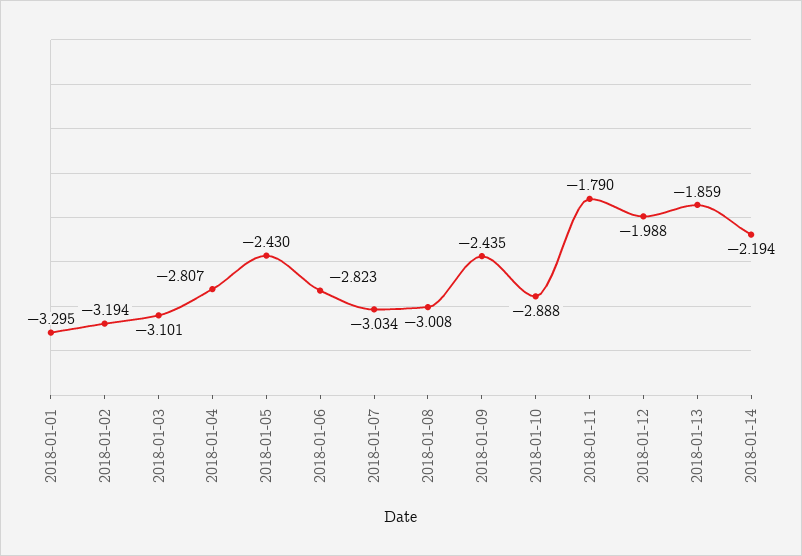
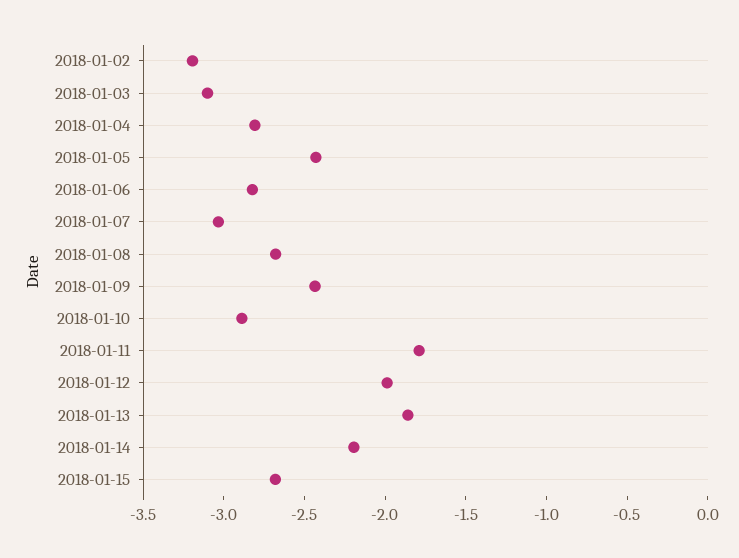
2018-01-01: -3.295 -> none
2018-01-08: -3.008 -> -2.7
2018-01-15: none -> -2.7

